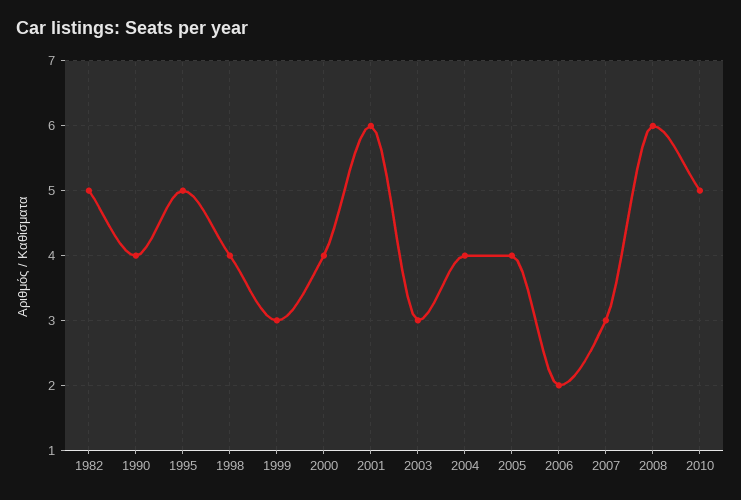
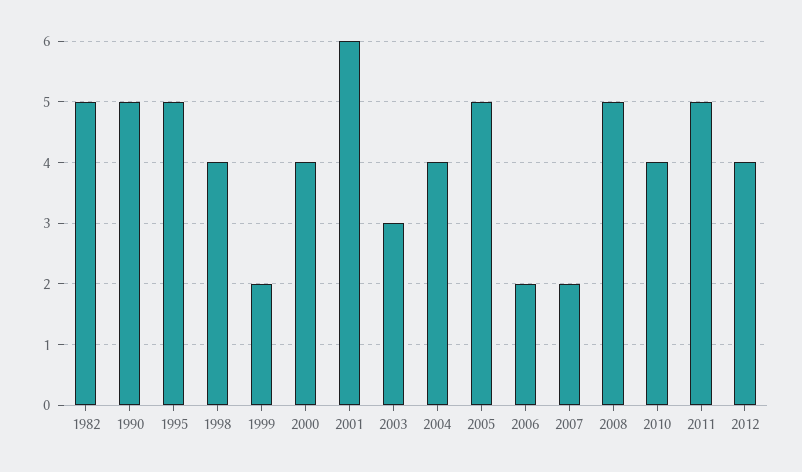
1990: 4 -> 5
1999: 3 -> 2
2005: 4 -> 5
2007: 3 -> 2
2008: 6 -> 5
2010: 5 -> 4
2011: none -> 5
2012: none -> 4

